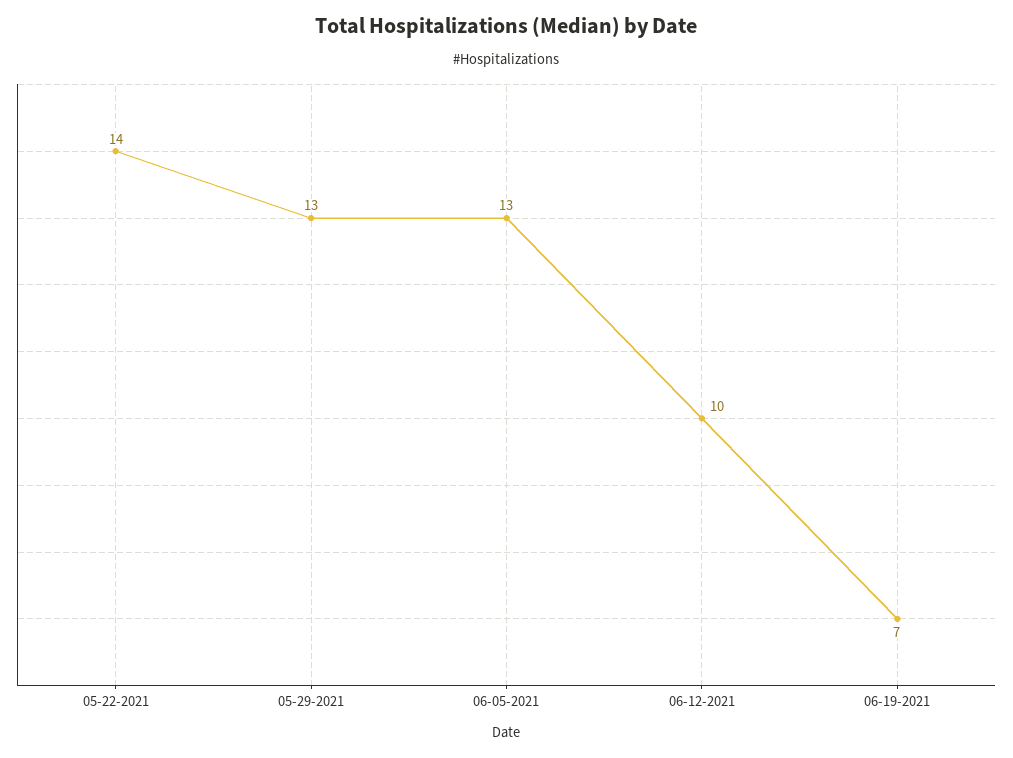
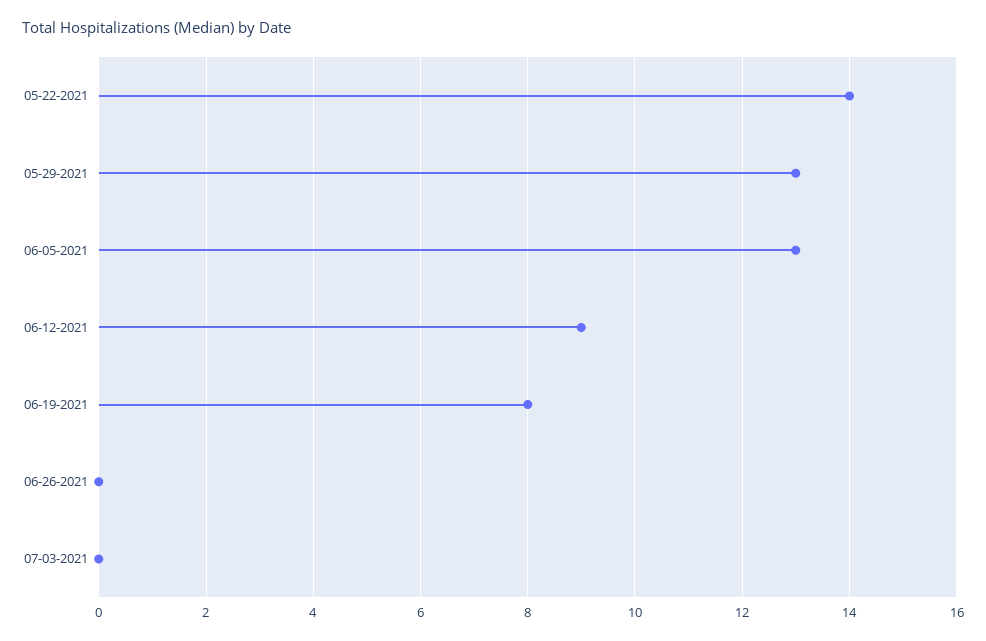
06-12-2021: 10 -> 9
06-19-2021: 7 -> 8
06-26-2021: none -> 0
07-03-2021: none -> 0

